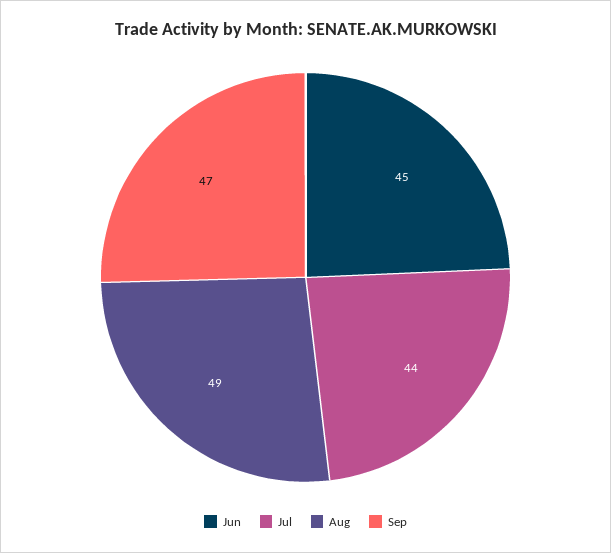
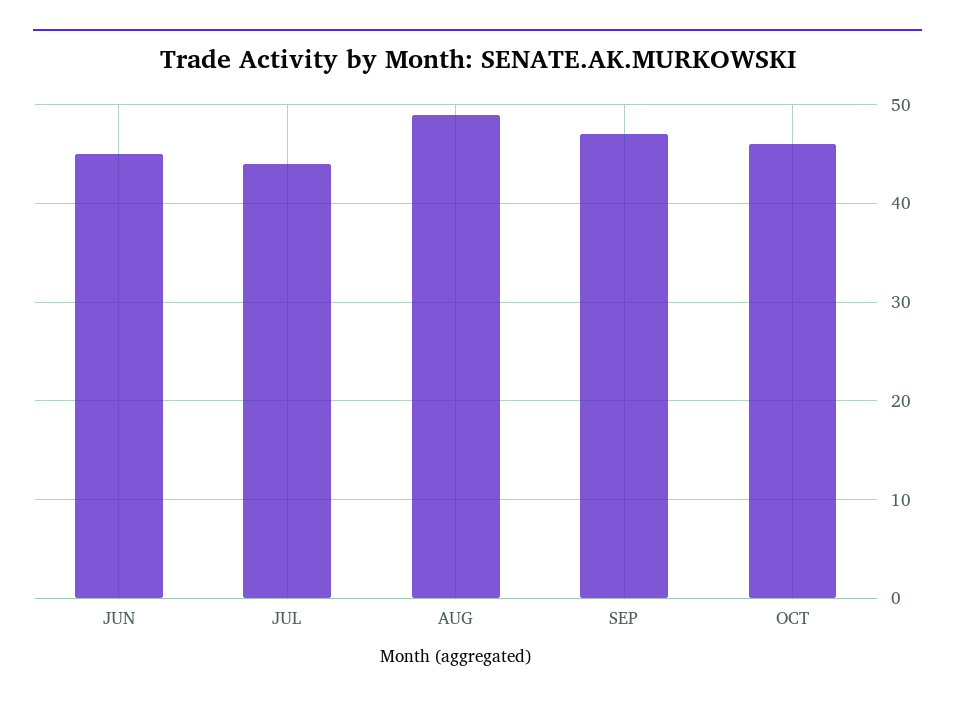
OCT: none -> 46

